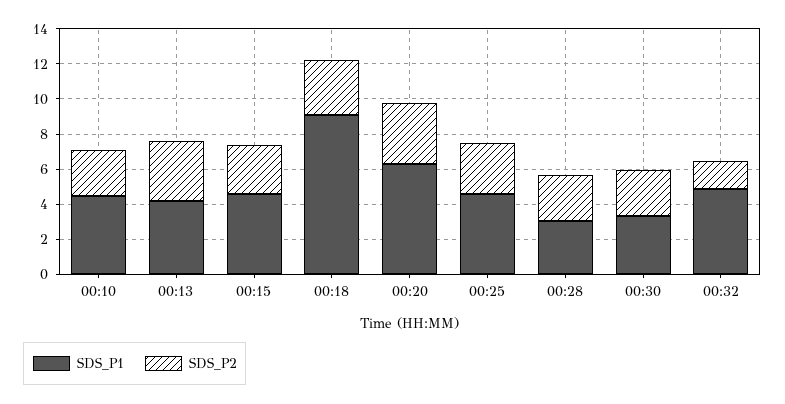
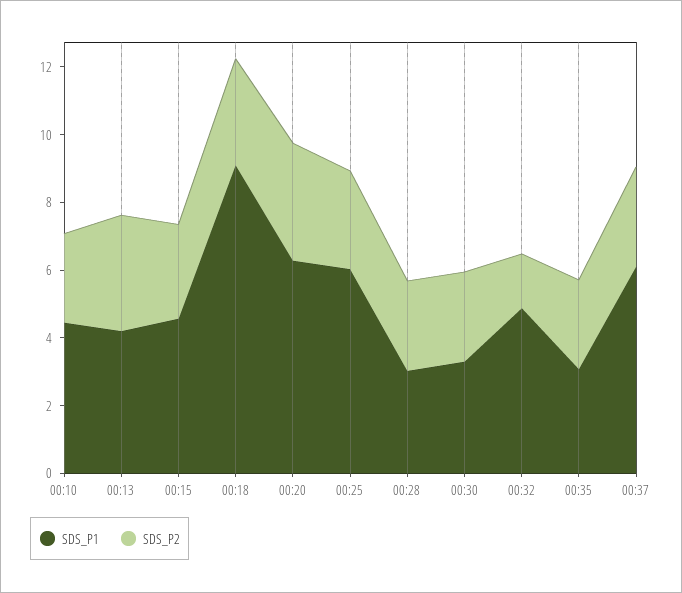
SDS_P1, 00:25: 4.5 -> 6
SDS_P1, 00:35: none -> 3
SDS_P2, 00:35: none -> 2.5
SDS_P1, 00:37: none -> 6
SDS_P2, 00:37: none -> 3

